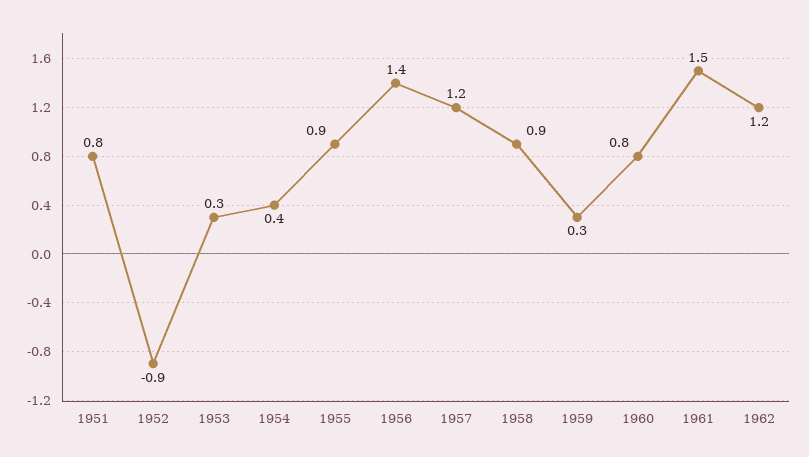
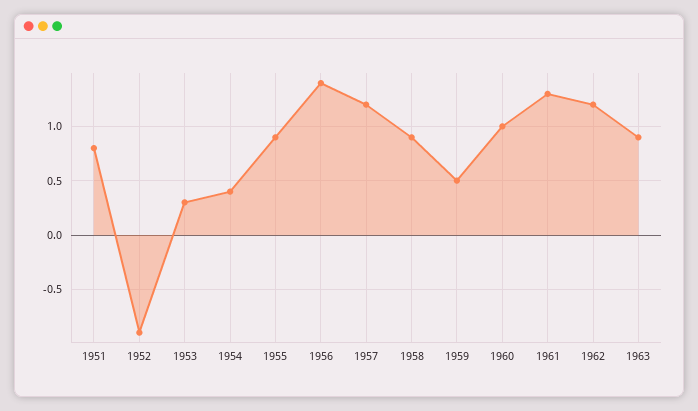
1959: 0.3 -> 0.5
1960: 0.8 -> 1
1961: 1.5 -> 1.3
1963: none -> 0.9

